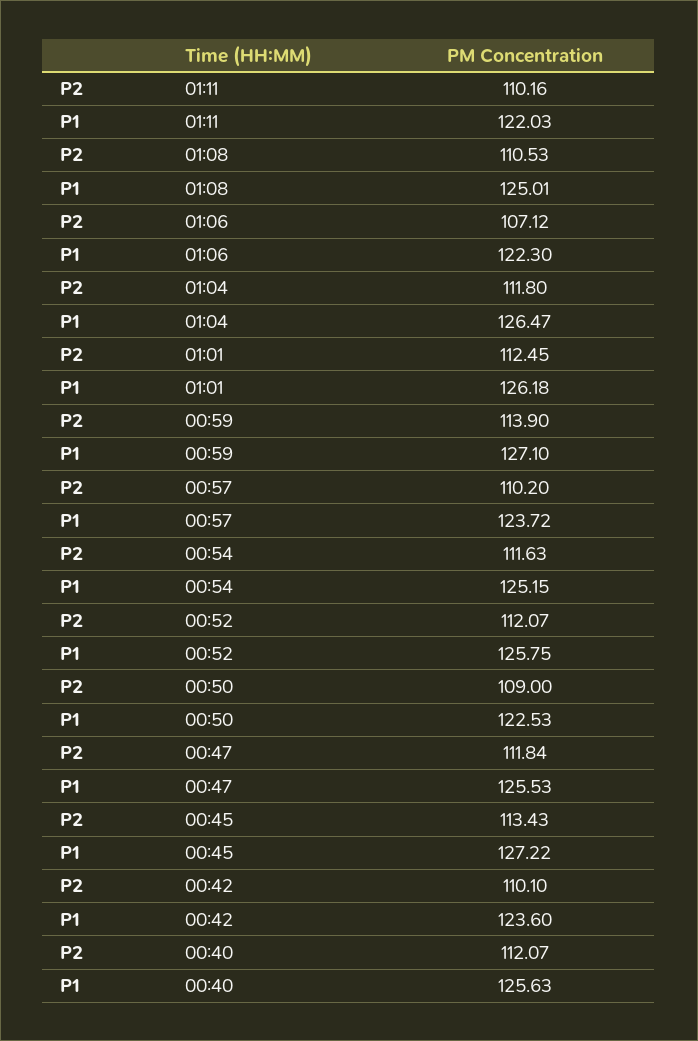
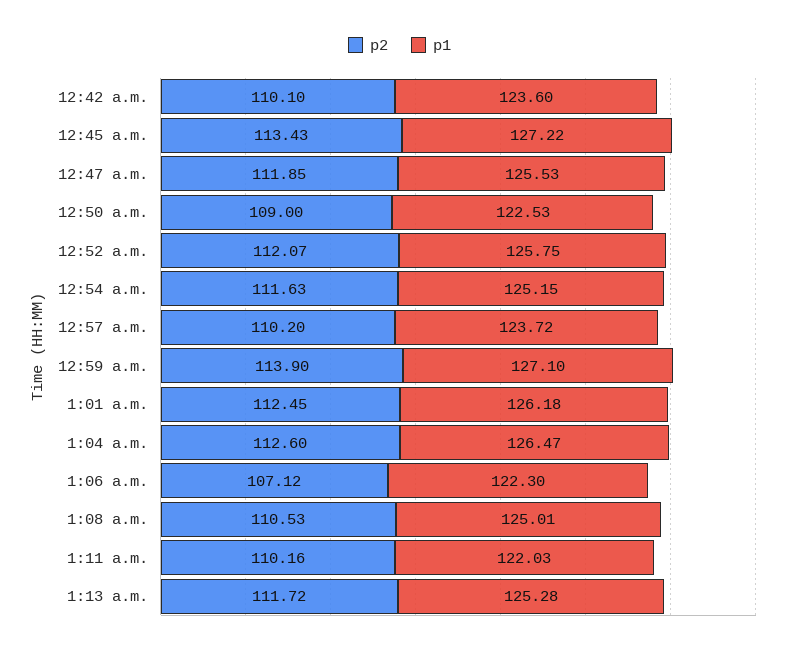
P2, 01:04: 111.8 -> 112.6
P2, 00:47: 111.84 -> 111.85
P2, 00:40: 112.07 -> none
P1, 00:40: 125.63 -> none
P2, 1:13 a.m.: none -> 111.72
P1, 1:13 a.m.: none -> 125.28

